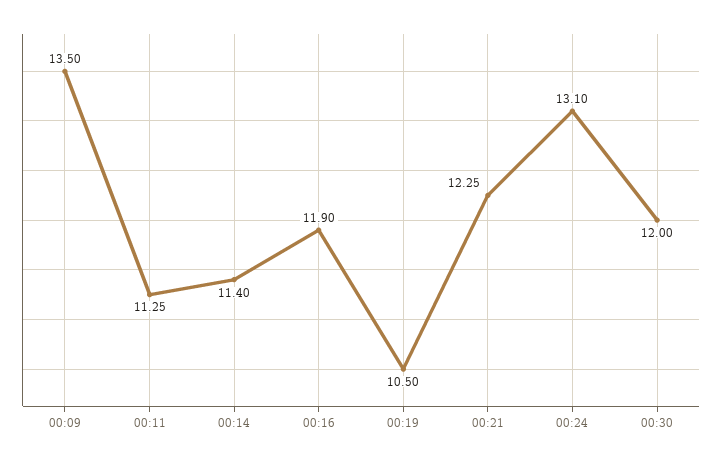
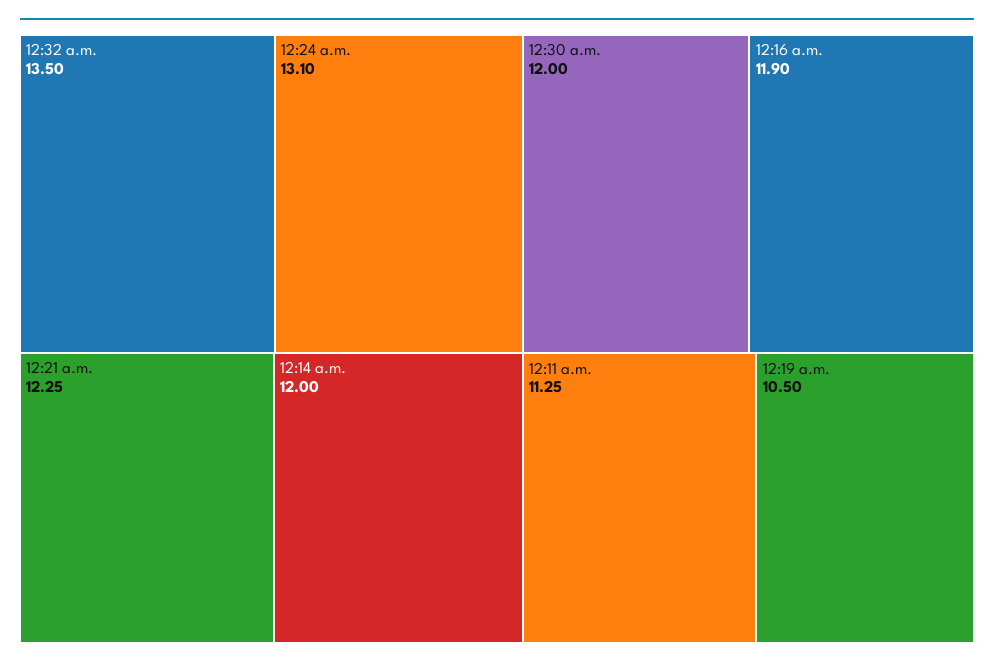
00:09: 13.5 -> none
00:14: 11.4 -> 12
12:32 a.m.: none -> 13.5

